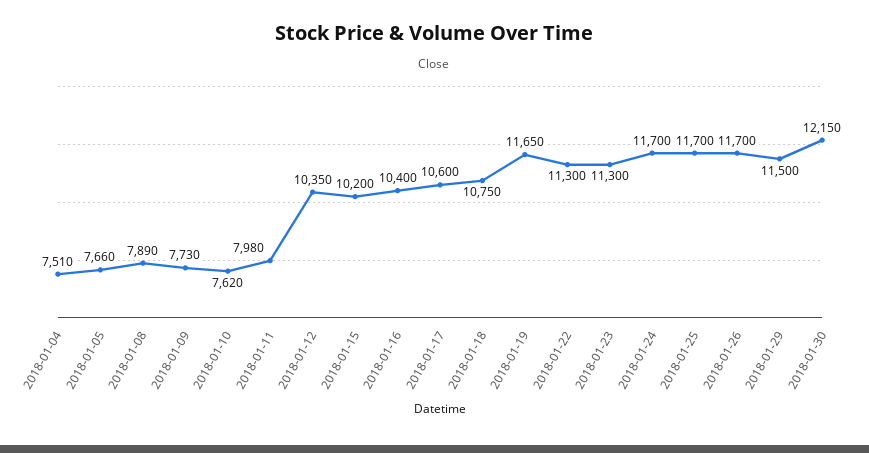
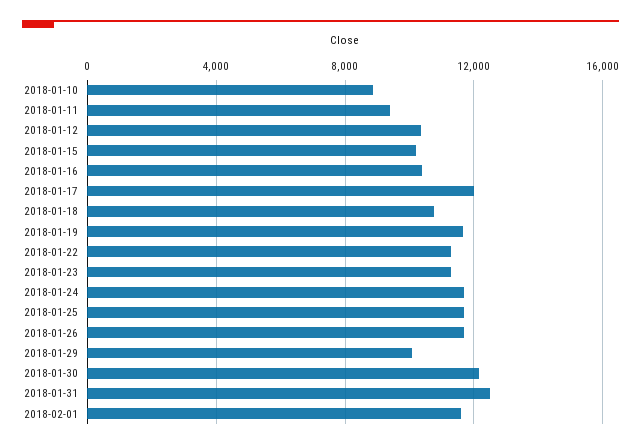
2018-01-04: 7510 -> none
2018-01-05: 7660 -> none
2018-01-08: 7890 -> none
2018-01-09: 7730 -> none
2018-01-10: 7620 -> 9000
2018-01-11: 7980 -> 9500
2018-01-17: 10600 -> 12000
2018-01-29: 11500 -> 10000
2018-01-31: none -> 12500
2018-02-01: none -> 11500

